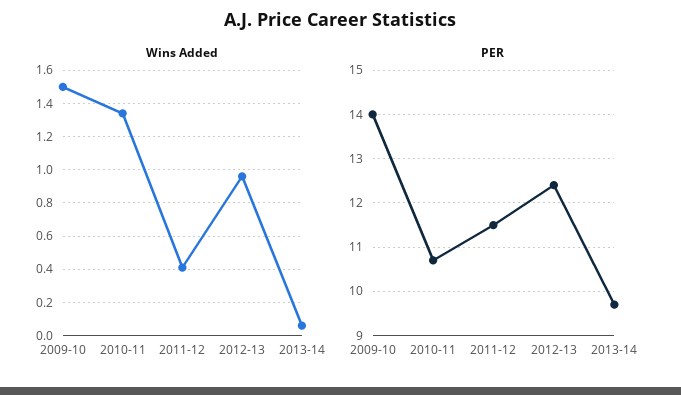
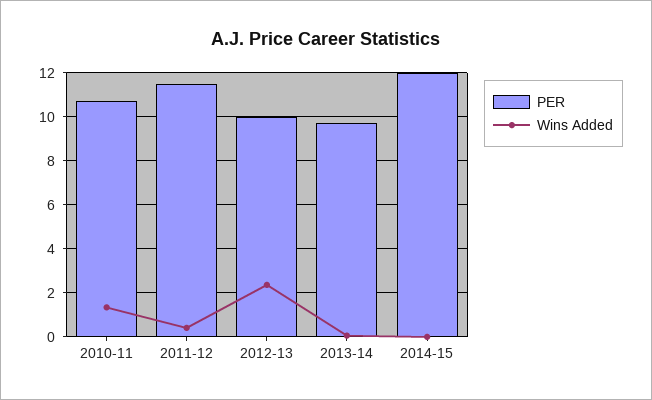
Wins Added, 2009-10: 1.5 -> none
Wins Added, 2012-13: 0.95 -> 2.5
PER, 2009-10: 14 -> none
PER, 2012-13: 12.5 -> 10
PER, 2014-15: none -> 12
Wins Added, 2014-15: none -> 0

